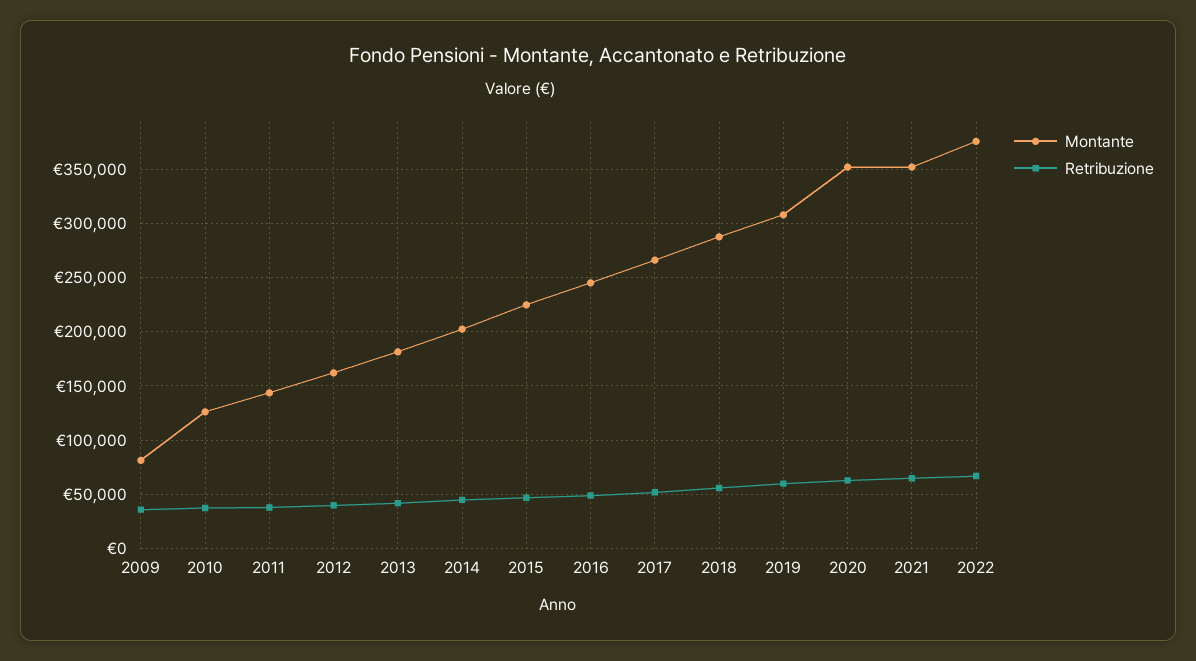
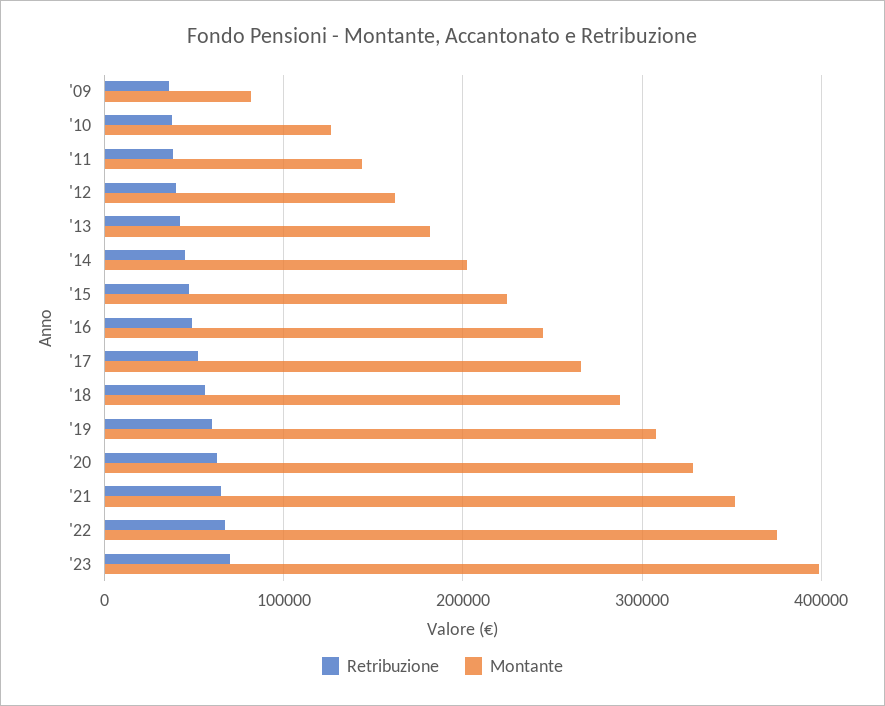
Montante, 2020: 350000 -> 330000
Retribuzione, '23: none -> 70000
Montante, '23: none -> 400000

